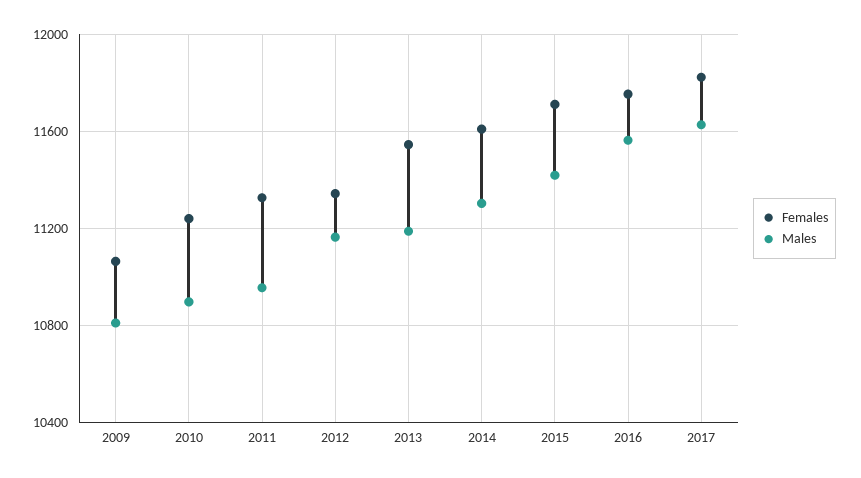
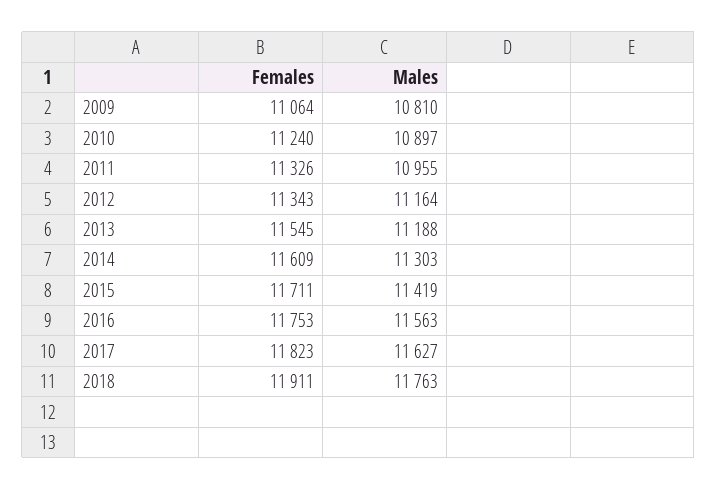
Females, 2018: none -> 11911
Males, 2018: none -> 11763

